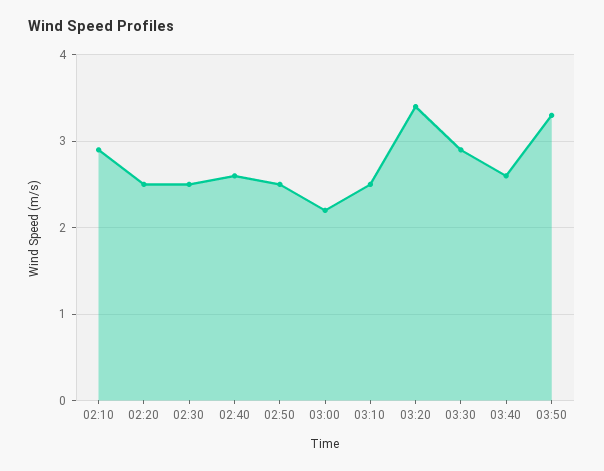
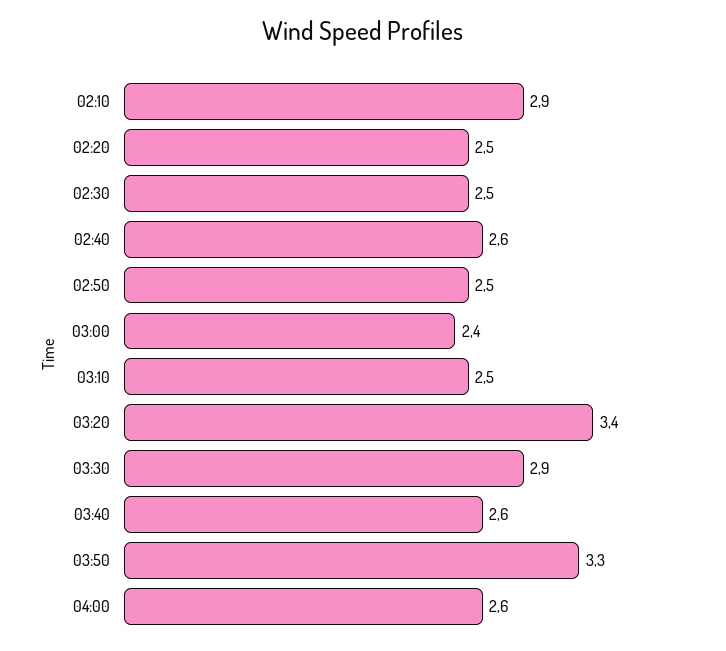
03:00: 2.2 -> 2.4
04:00: none -> 2.6

